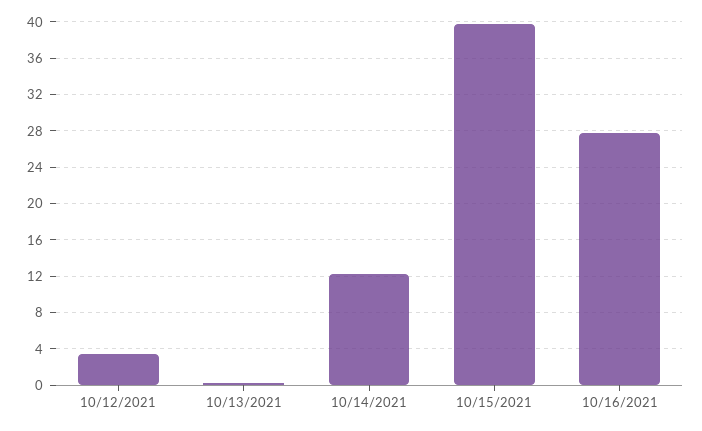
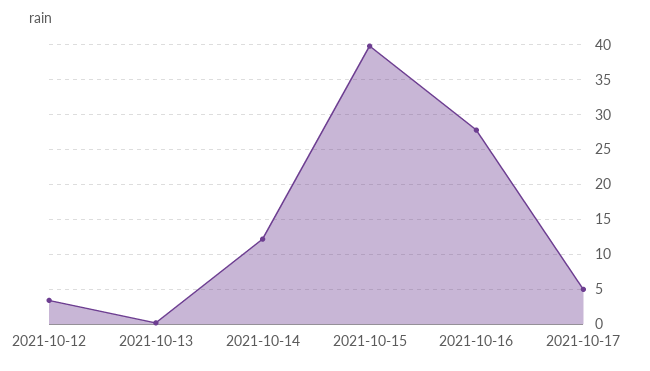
2021-10-17: none -> 5

